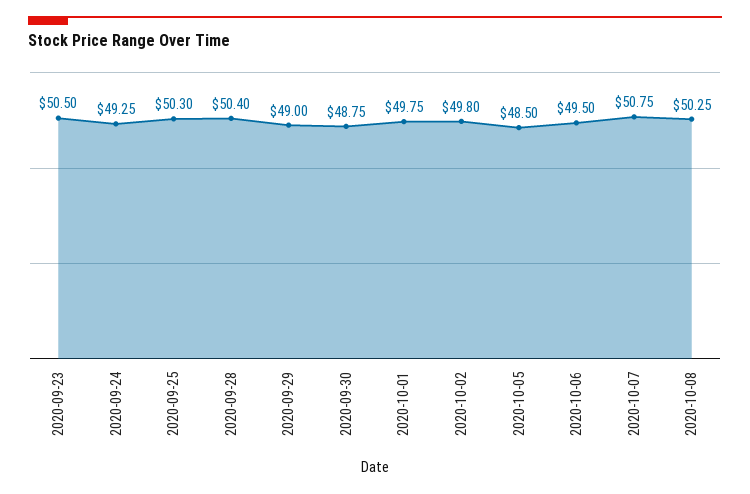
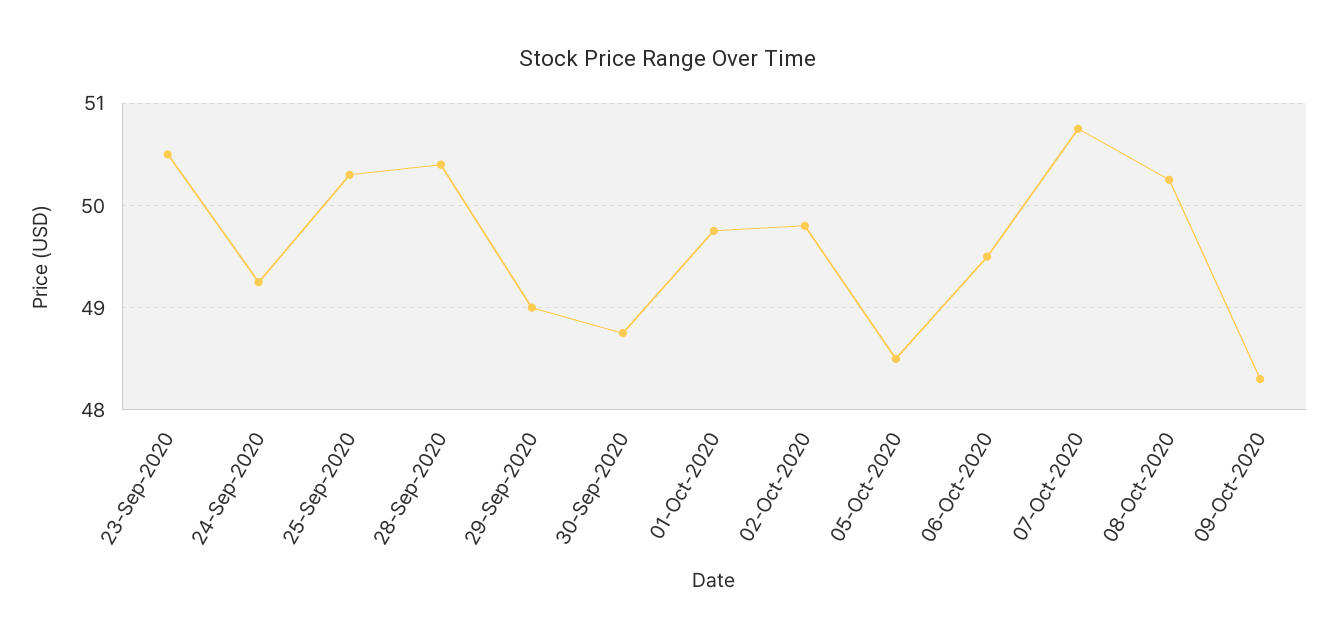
09-Oct-2020: none -> 48.3

